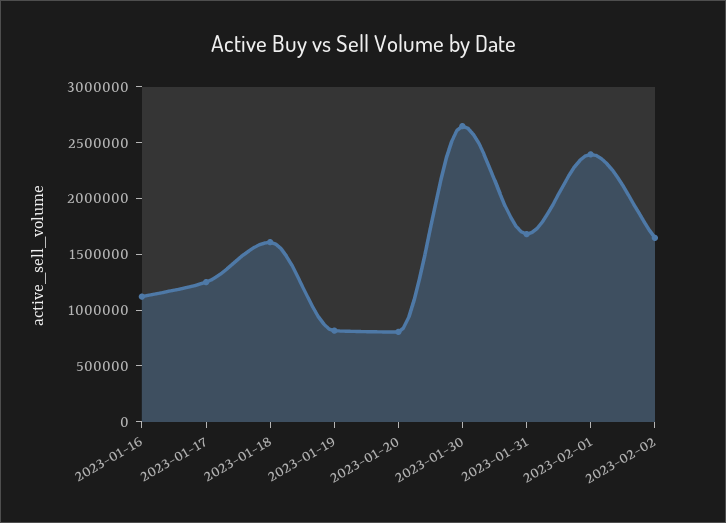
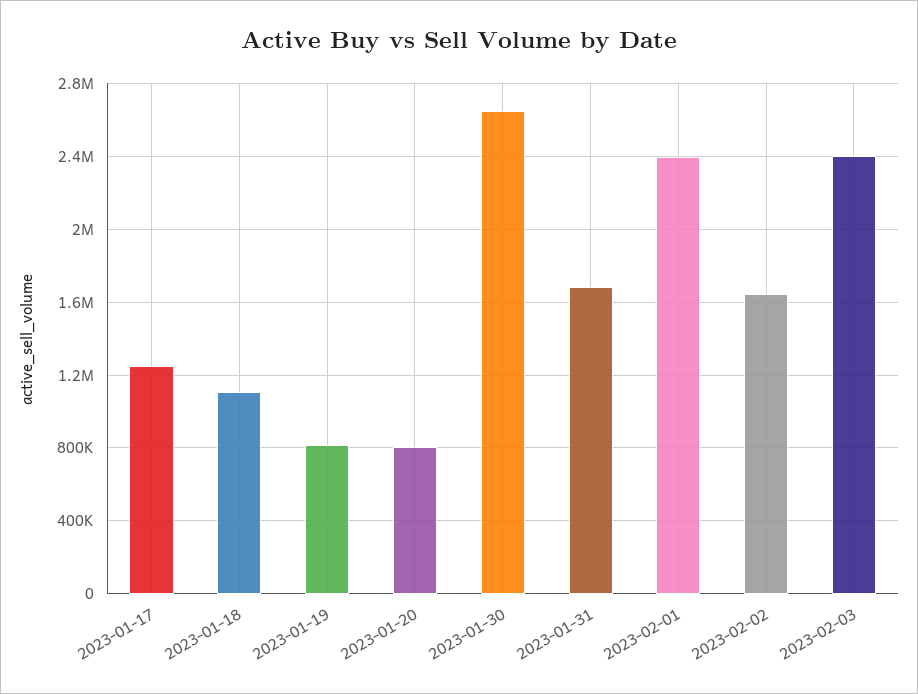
2023-01-16: 1100000 -> none
2023-01-18: 1600000 -> 1100000
2023-02-03: none -> 2400000

